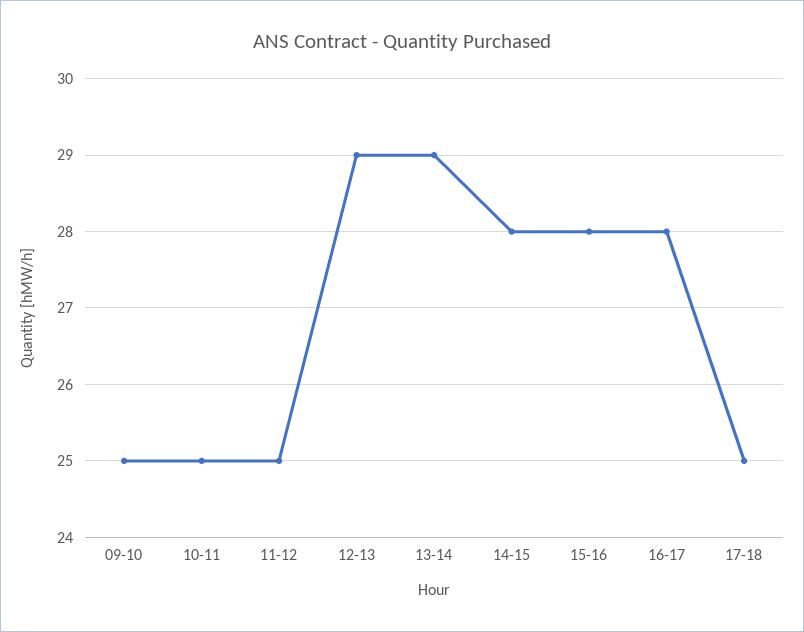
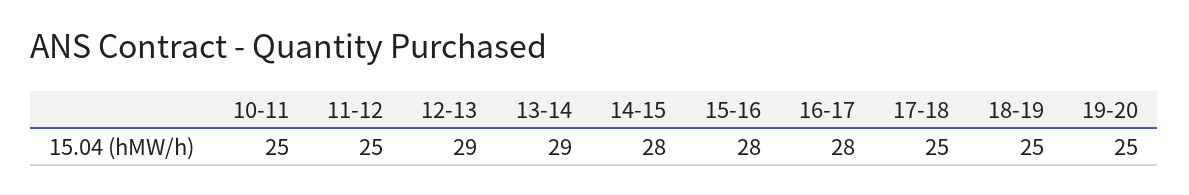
09-10: 25 -> none
18-19: none -> 25
19-20: none -> 25

